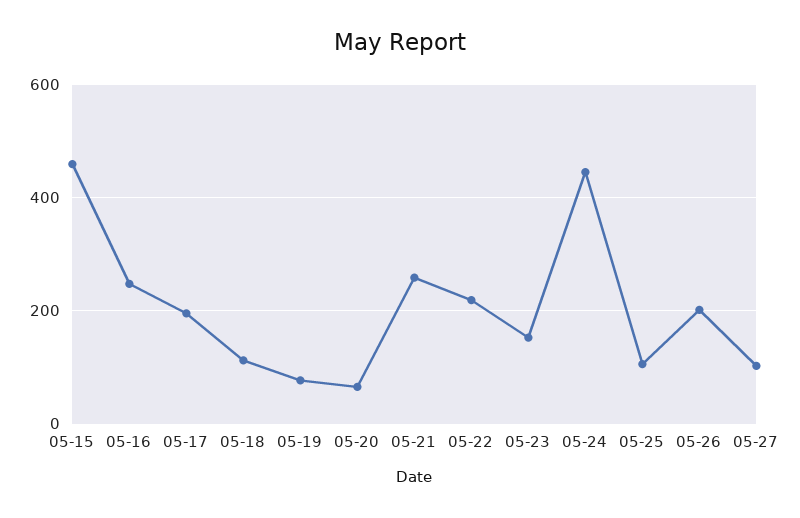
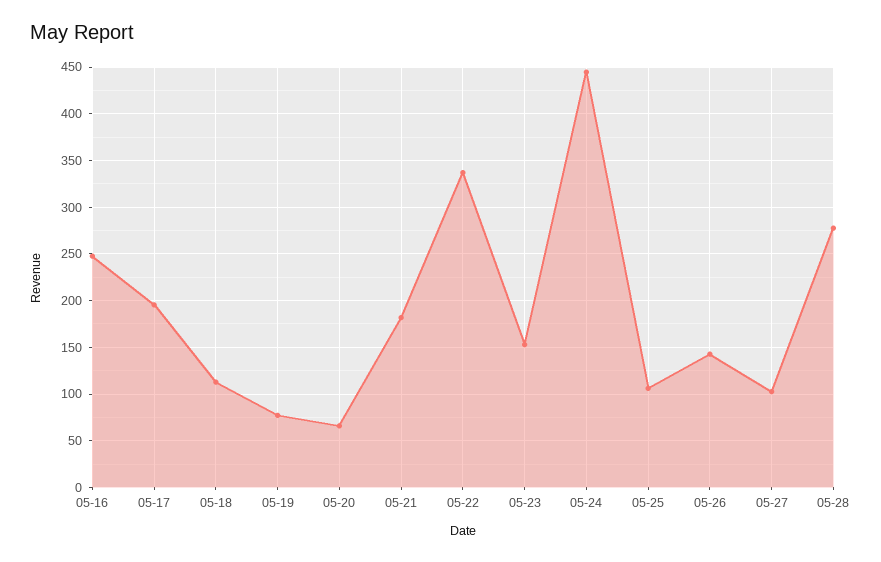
05-15: 460 -> none
05-21: 260 -> 180
05-22: 220 -> 340
05-26: 200 -> 140
05-28: none -> 280

